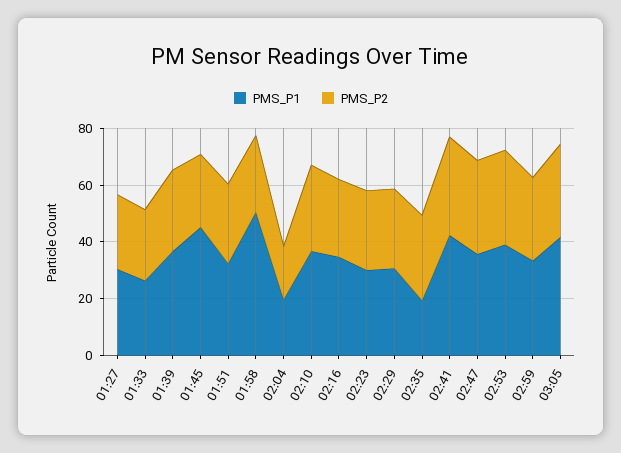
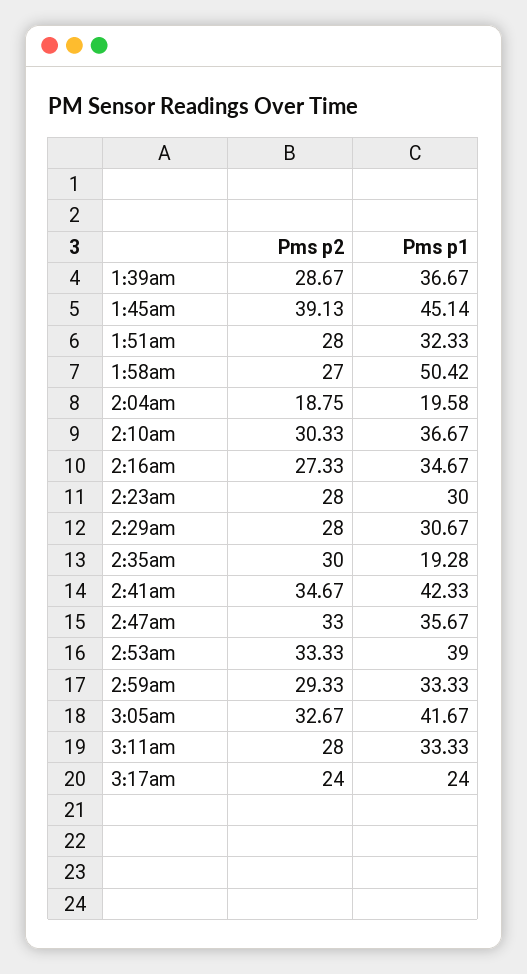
PMS_P1, 01:27: 30 -> none
PMS_P2, 01:27: 25 -> none
PMS_P1, 01:33: 25 -> none
PMS_P2, 01:33: 25 -> none
PMS_P2, 01:45: 25 -> 39.13
PMS_P2, 3:11am: none -> 28
PMS_P1, 3:11am: none -> 33.33
PMS_P2, 3:17am: none -> 24
PMS_P1, 3:17am: none -> 24

